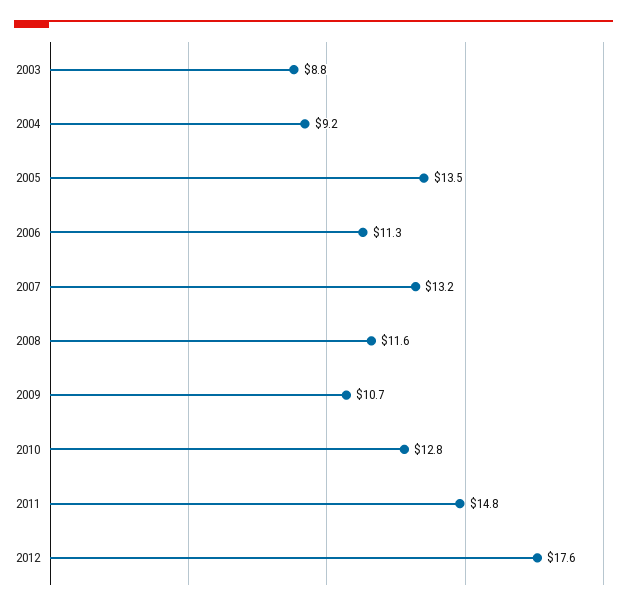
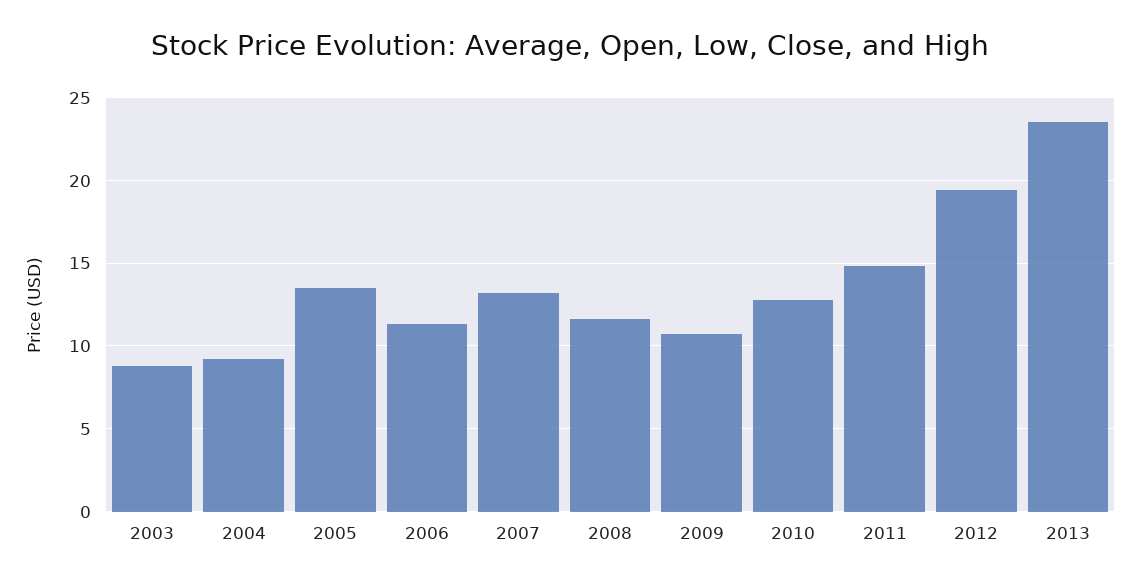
2012: 17.6 -> 19.5
2013: none -> 23.5

